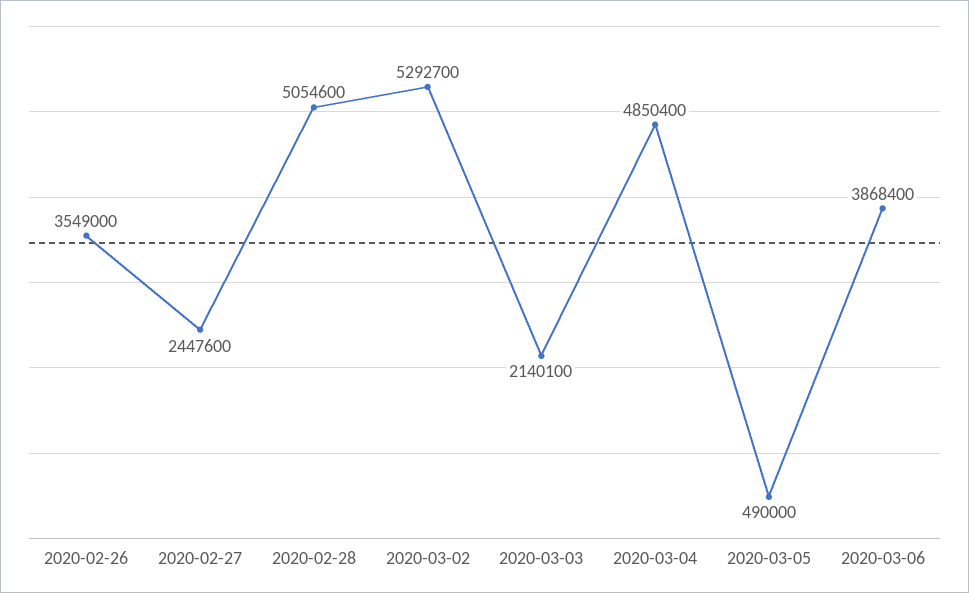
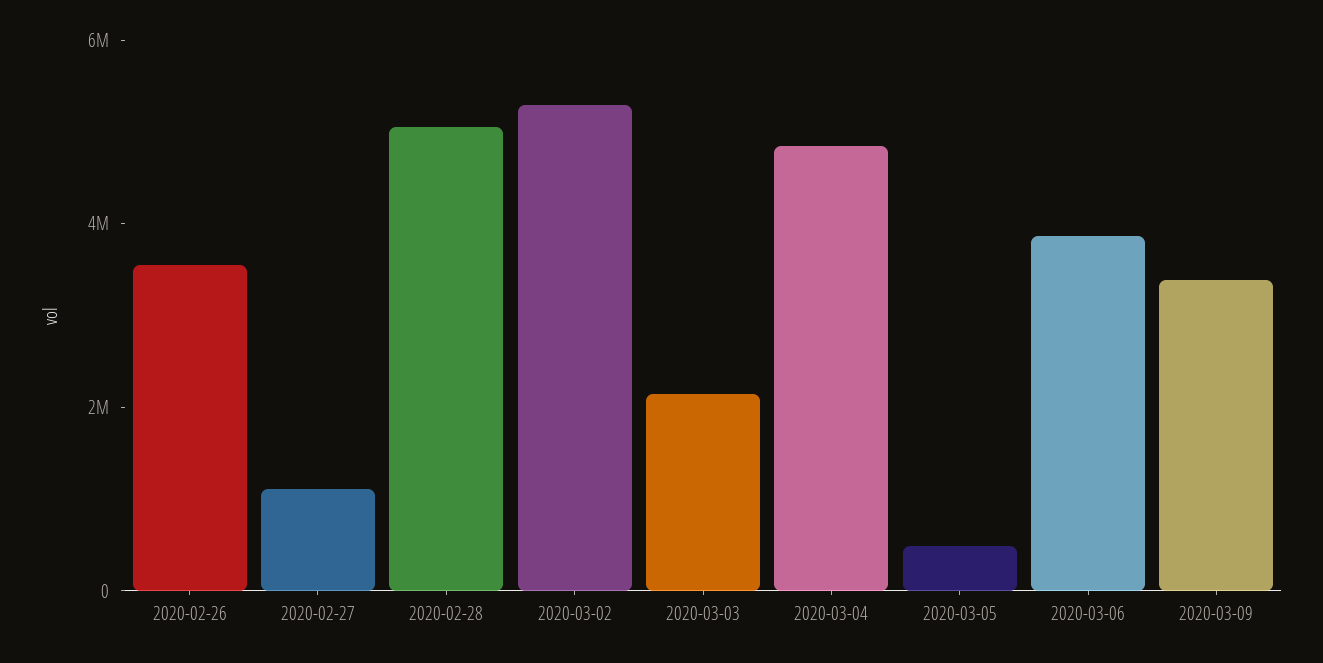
2020-02-27: 2447600 -> 1000000
2020-03-09: none -> 3500000

